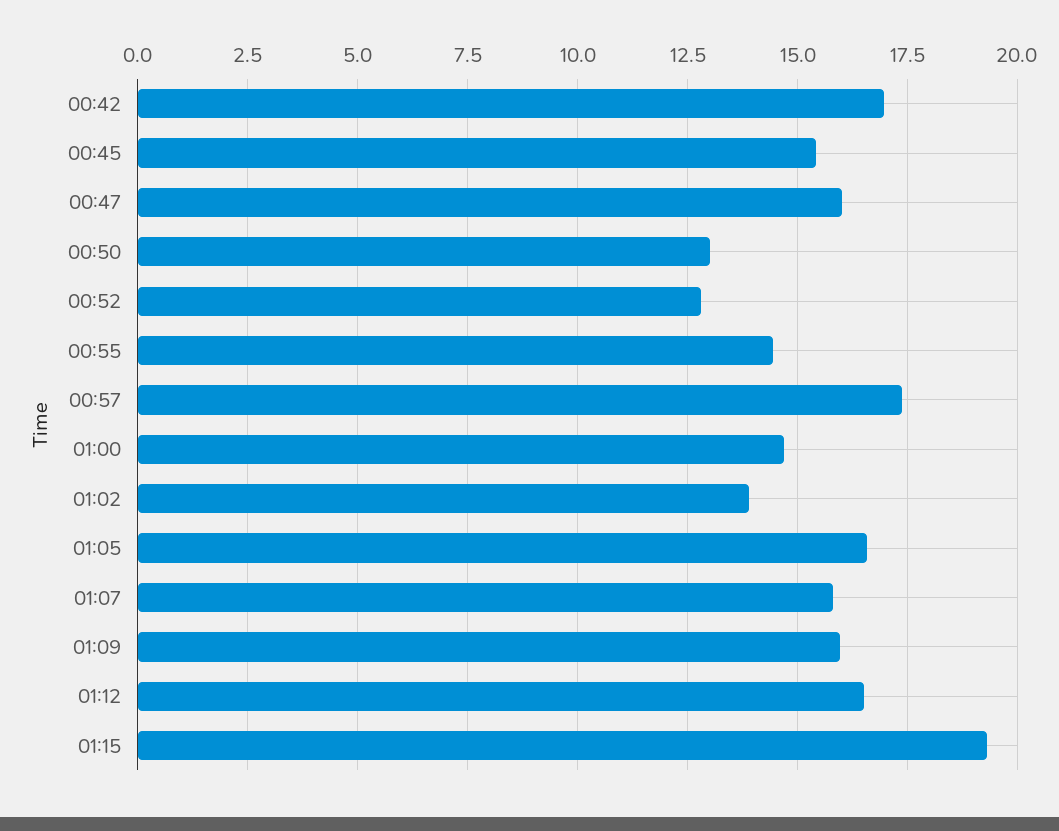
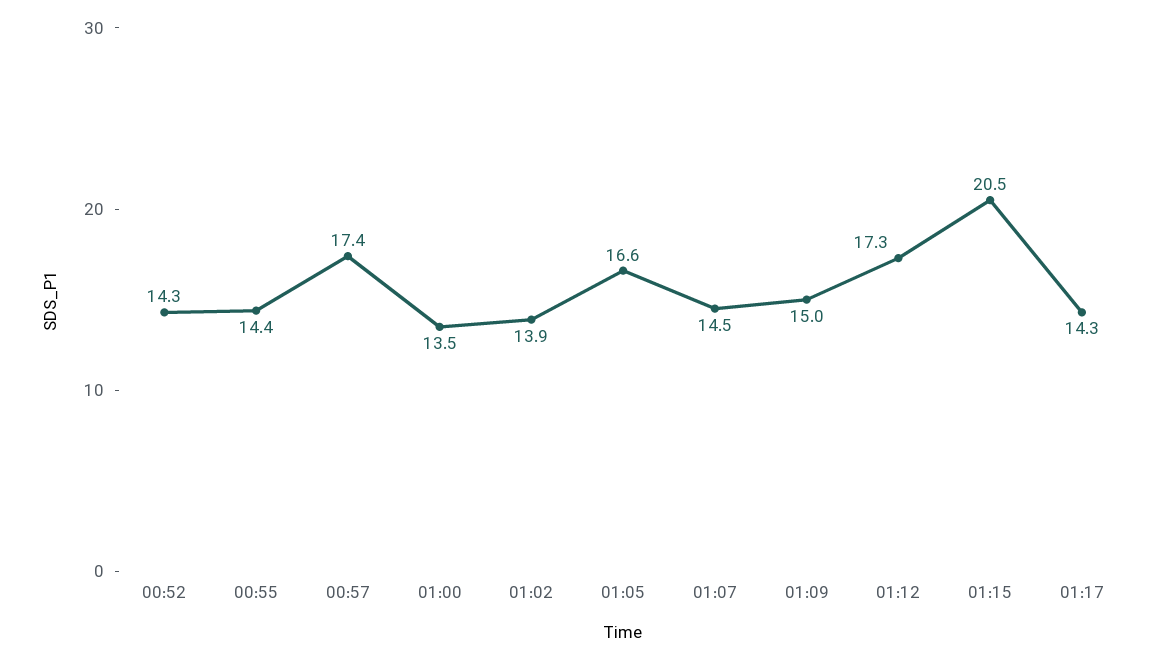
00:42: 17 -> none
00:45: 15.5 -> none
00:47: 16 -> none
00:50: 13 -> none
00:52: 12.75 -> 14.3
01:00: 14.75 -> 13.5
01:07: 15.75 -> 14.5
01:09: 16 -> 15
01:12: 16.5 -> 17.3
01:15: 19.25 -> 20.5
01:17: none -> 14.3

